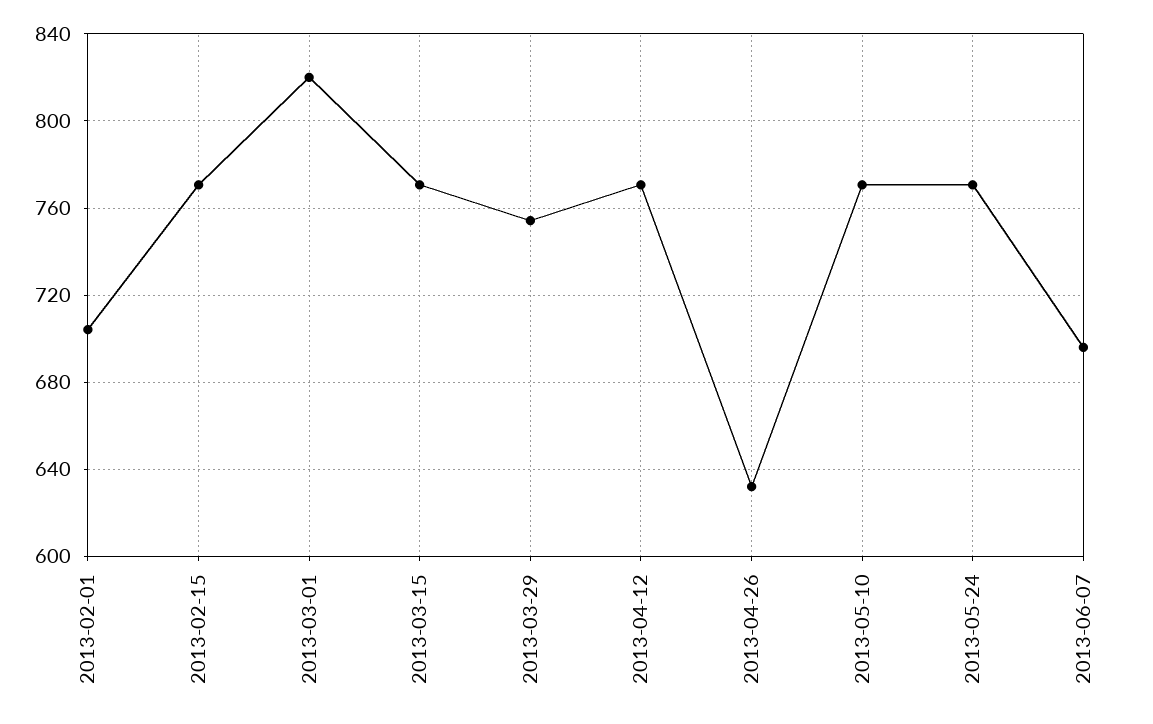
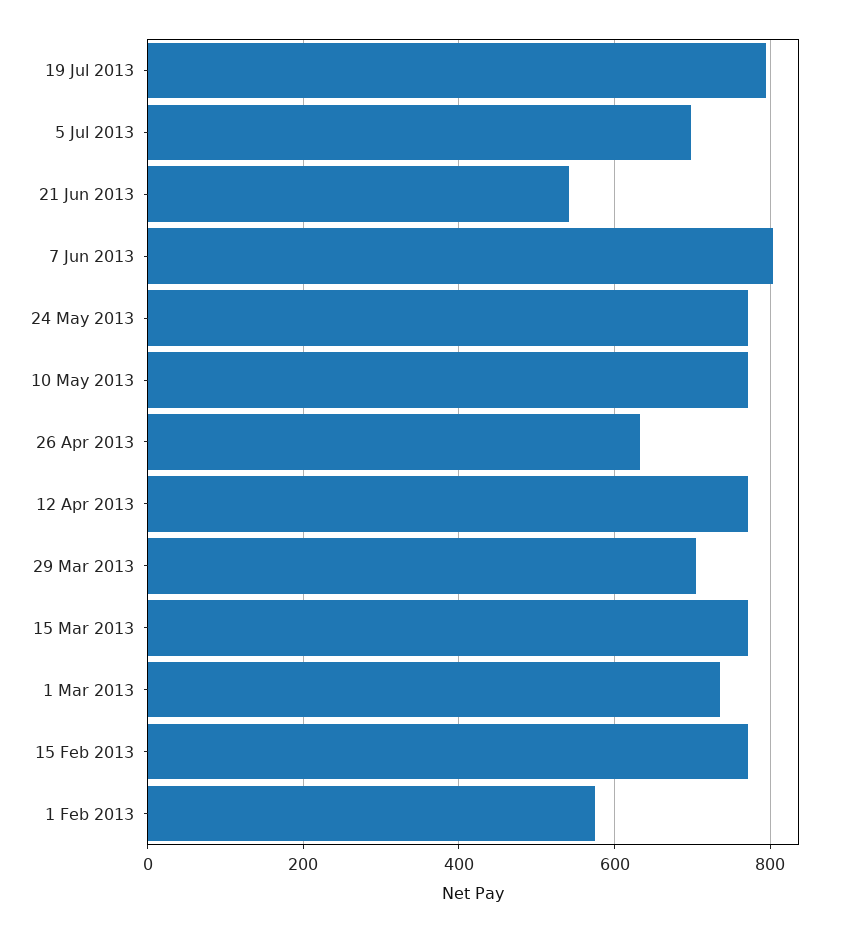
2013-02-01: 705 -> 580
2013-03-01: 820 -> 740
2013-03-29: 755 -> 700
2013-06-07: 695 -> 800
19 Jul 2013: none -> 800
5 Jul 2013: none -> 700
21 Jun 2013: none -> 540

